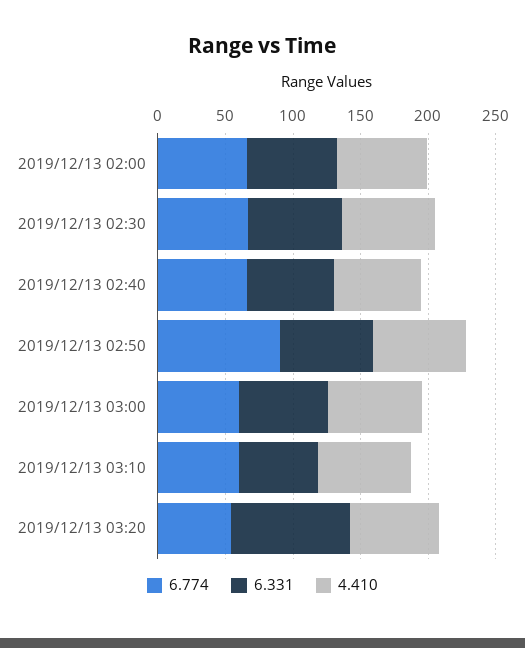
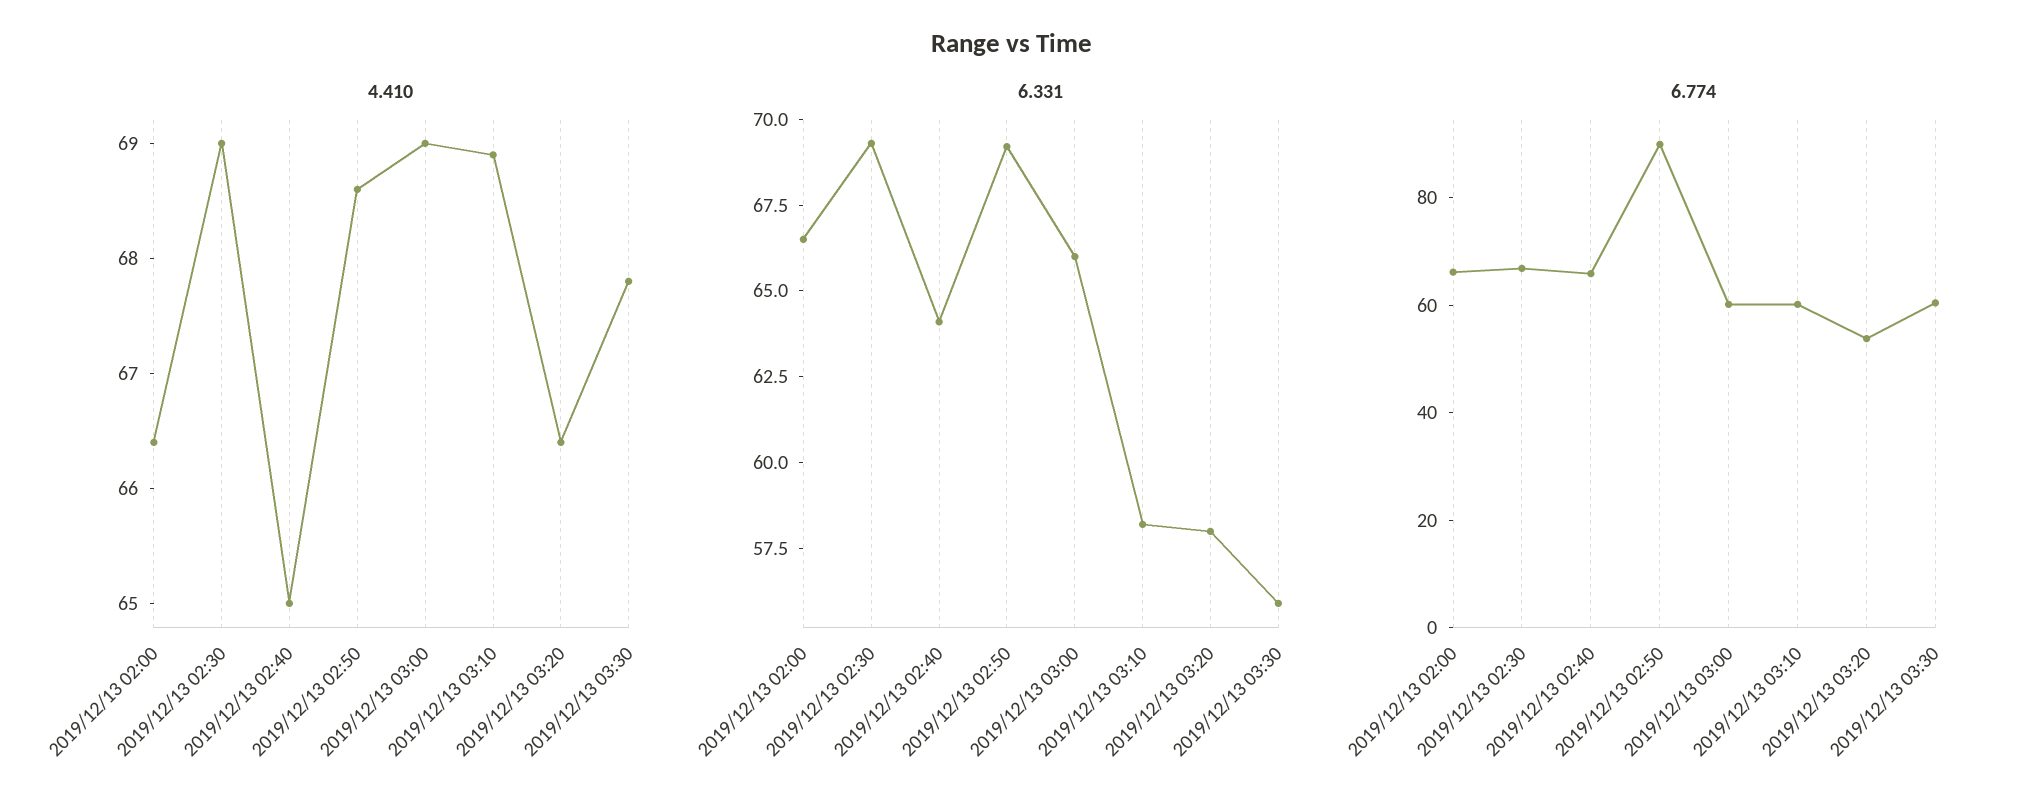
6.331, 2019/12/13 03:20: 90 -> 58
4.410, 2019/12/13 03:30: none -> 67.8
6.331, 2019/12/13 03:30: none -> 56
6.774, 2019/12/13 03:30: none -> 60

